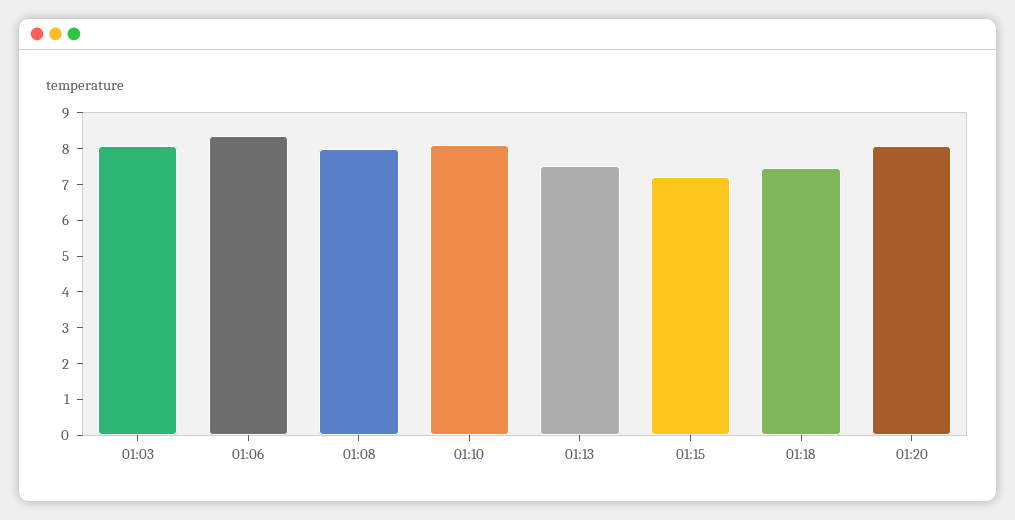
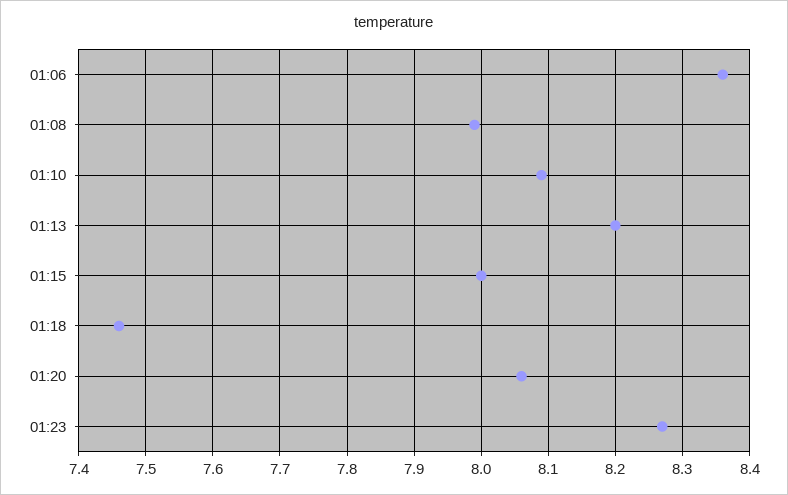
01:03: 8 -> none
01:13: 7.5 -> 8.2
01:15: 7.25 -> 8
01:23: none -> 8.27

